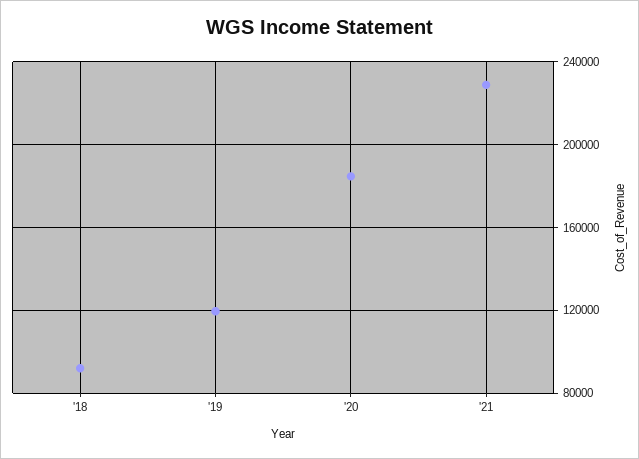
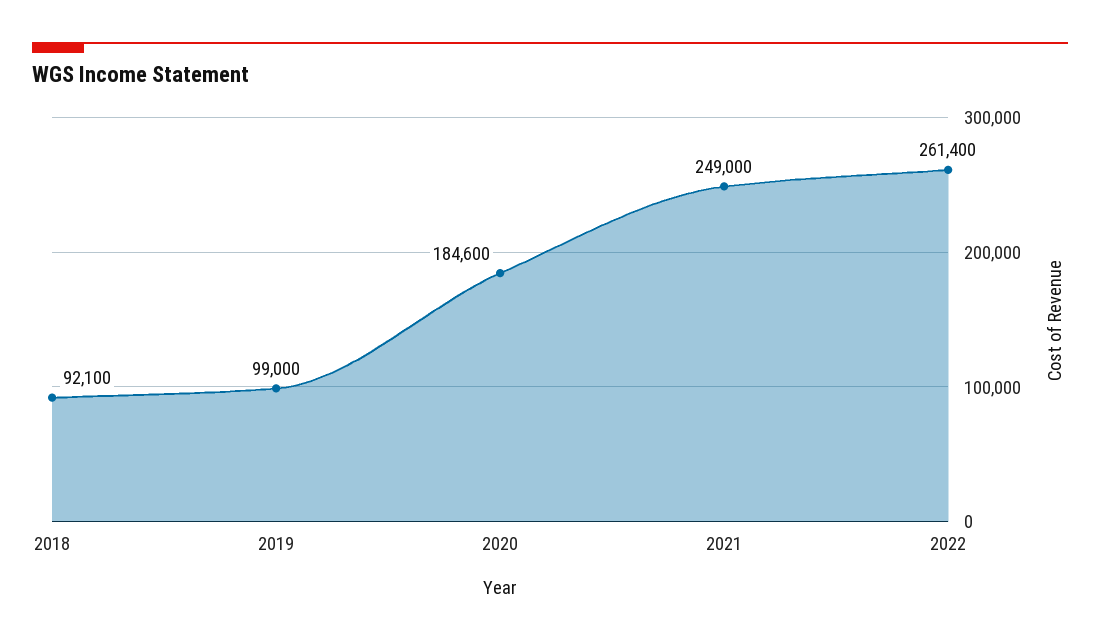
'19: 120000 -> 99000
'21: 230000 -> 249000
2022: none -> 261400

